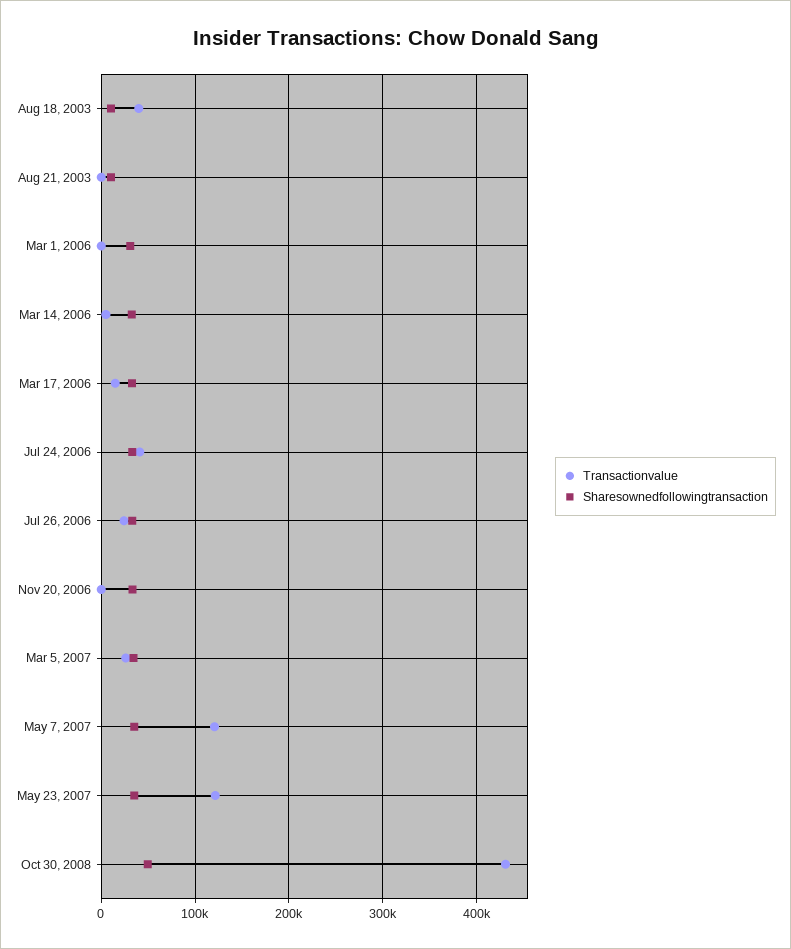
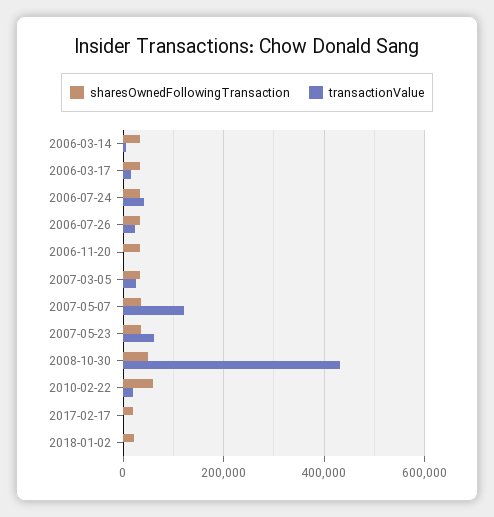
Transactionvalue, Aug 18, 2003: 40000 -> none
Sharesownedfollowingtransaction, Aug 18, 2003: 10000 -> none
Transactionvalue, Aug 21, 2003: 0 -> none
Sharesownedfollowingtransaction, Aug 21, 2003: 10000 -> none
Transactionvalue, Mar 1, 2006: 0 -> none
Sharesownedfollowingtransaction, Mar 1, 2006: 30000 -> none
Transactionvalue, May 23, 2007: 120000 -> 60000
Sharesownedfollowingtransaction, 2010-02-22: none -> 60000
Transactionvalue, 2010-02-22: none -> 20000
Sharesownedfollowingtransaction, 2017-02-17: none -> 20000
Transactionvalue, 2017-02-17: none -> 0
Sharesownedfollowingtransaction, 2018-01-02: none -> 20000
Transactionvalue, 2018-01-02: none -> 0

